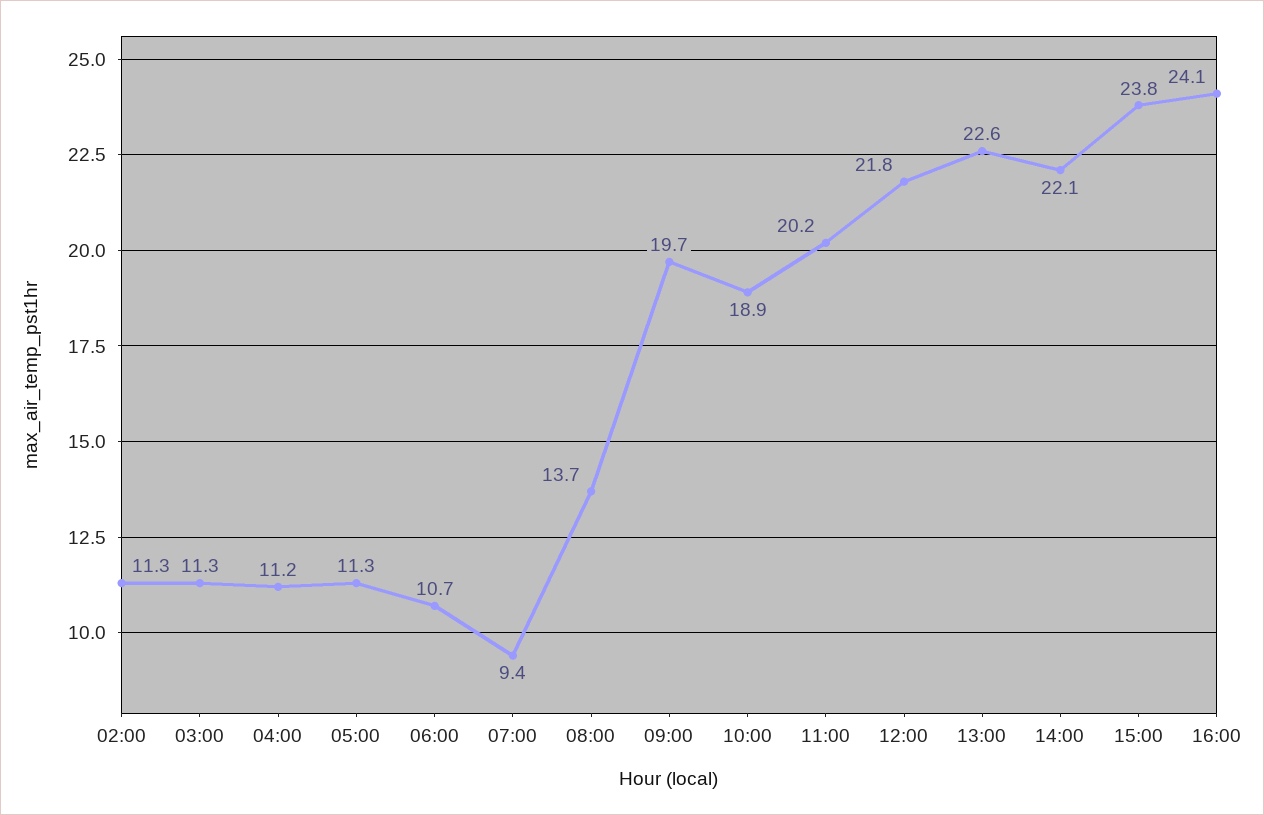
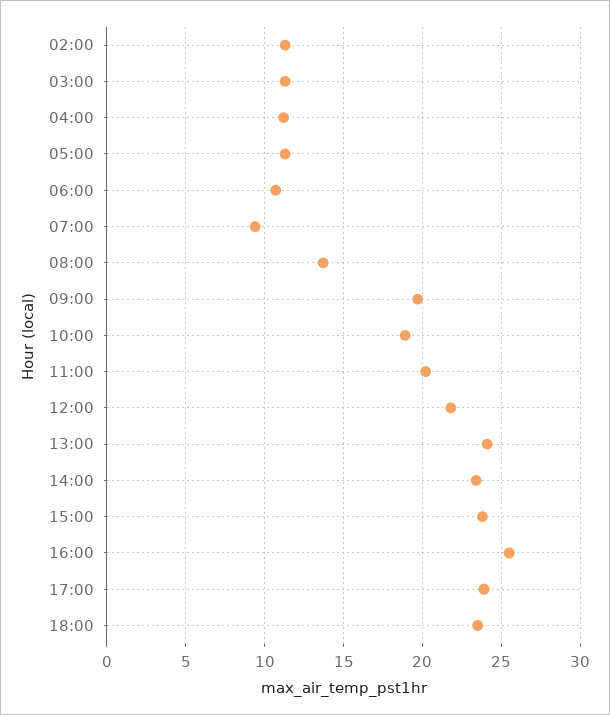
13:00: 22.6 -> 24
14:00: 22.1 -> 23.5
16:00: 24.1 -> 25.5
17:00: none -> 24
18:00: none -> 23.5

